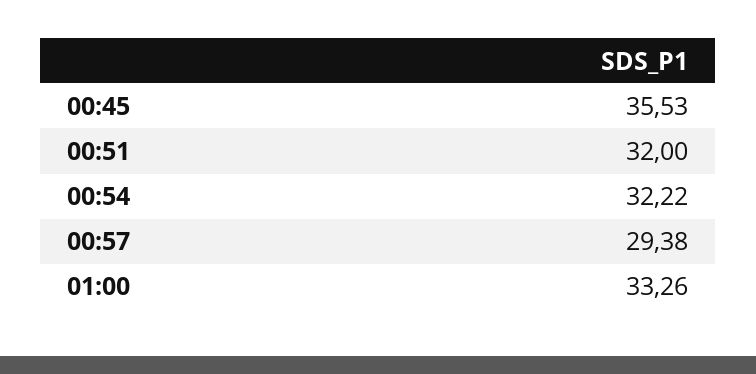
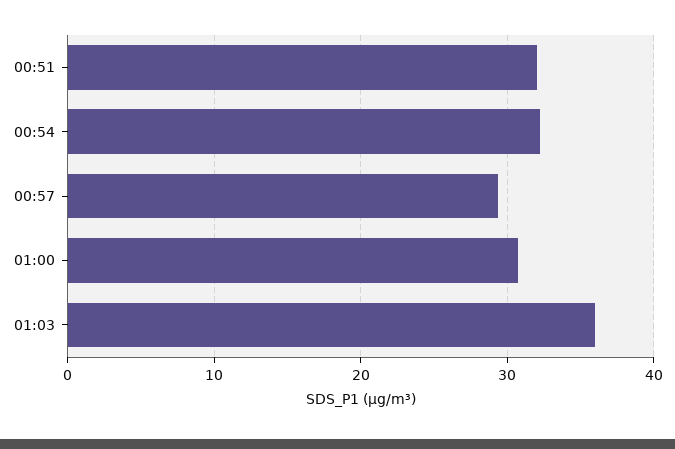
00:45: 35.53 -> none
01:00: 33.26 -> 31
01:03: none -> 36

